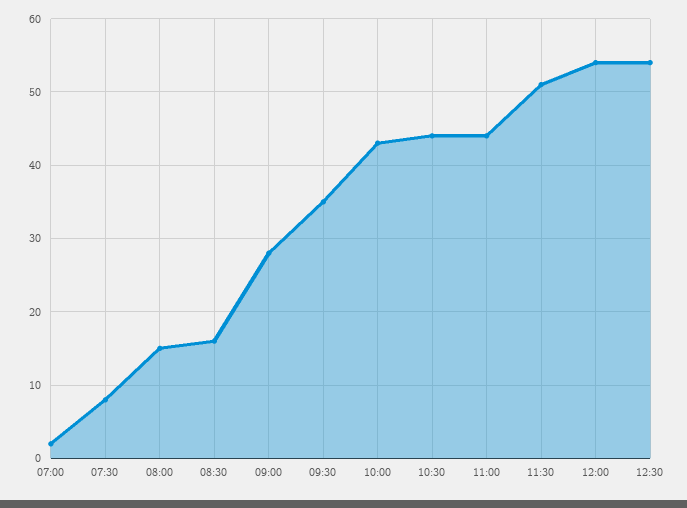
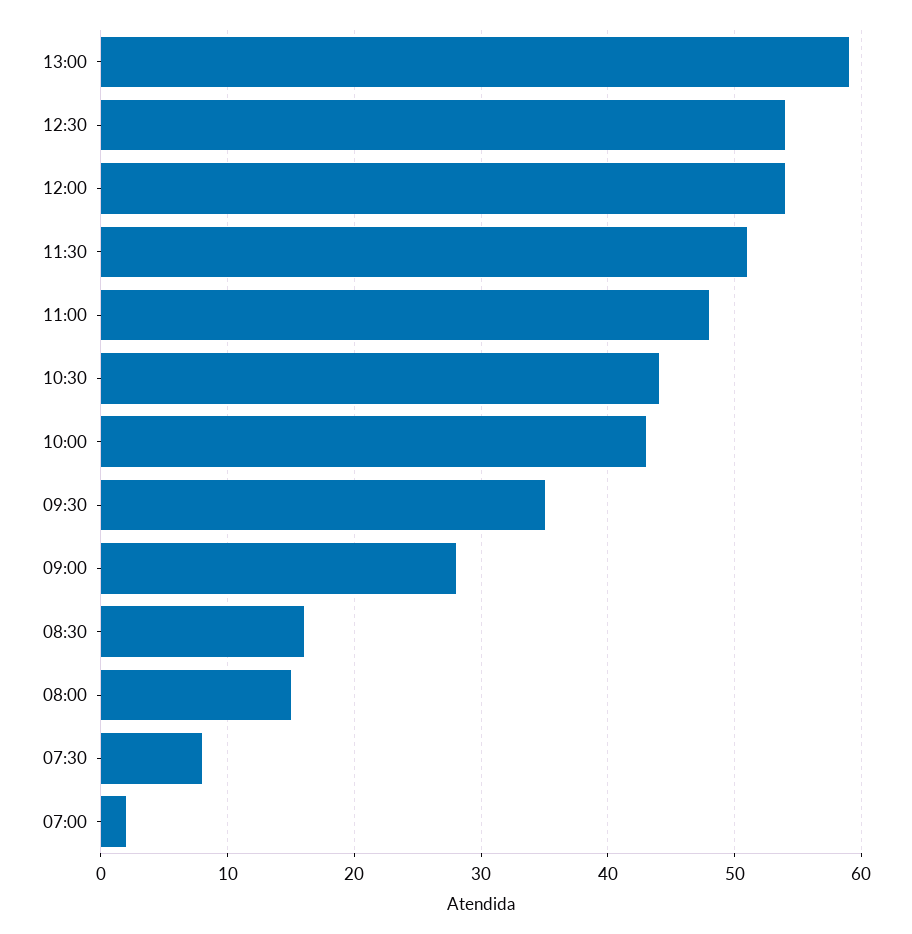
11:00: 44 -> 48
13:00: none -> 59

